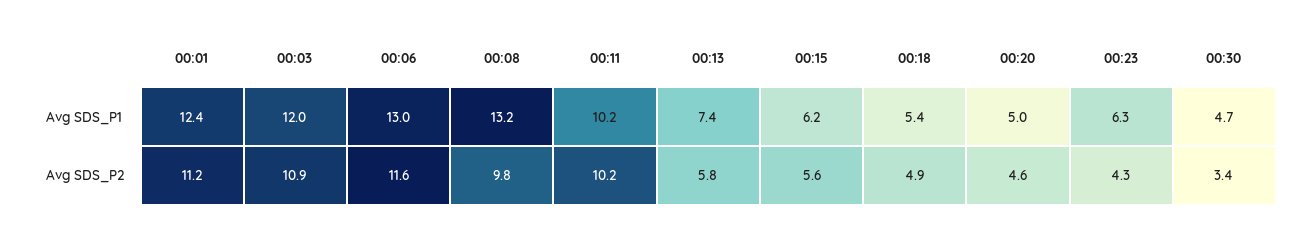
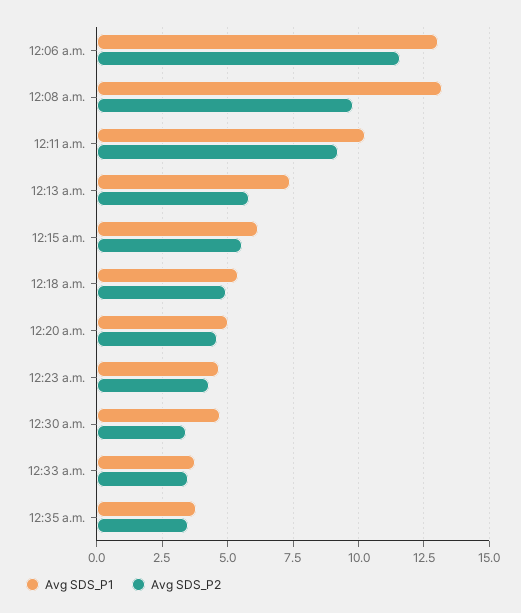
Avg SDS_P1, 00:01: 12.4 -> none
Avg SDS_P1, 00:03: 12 -> none
Avg SDS_P1, 00:23: 6.3 -> 4.75
Avg SDS_P2, 00:01: 11.2 -> none
Avg SDS_P2, 00:03: 10.9 -> none
Avg SDS_P2, 00:11: 10.2 -> 9.25
Avg SDS_P1, 12:33 a.m.: none -> 3.75
Avg SDS_P2, 12:33 a.m.: none -> 3.5
Avg SDS_P1, 12:35 a.m.: none -> 3.75
Avg SDS_P2, 12:35 a.m.: none -> 3.5

